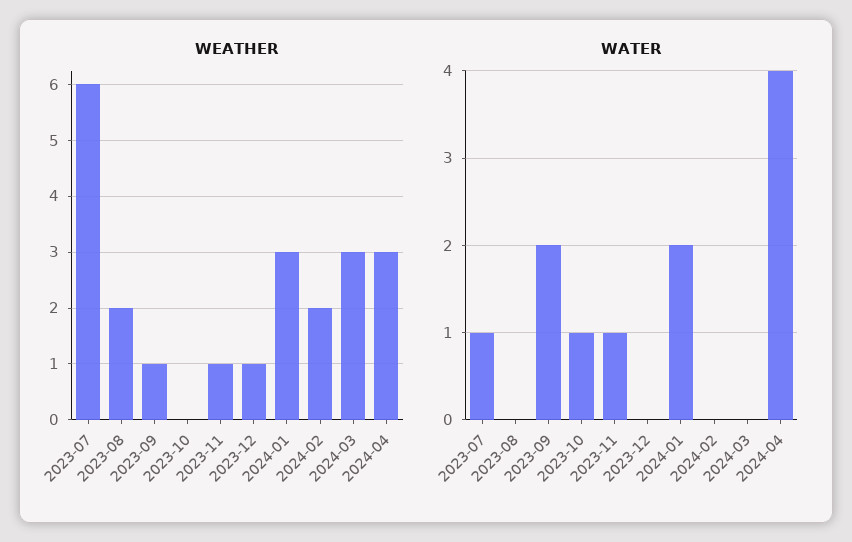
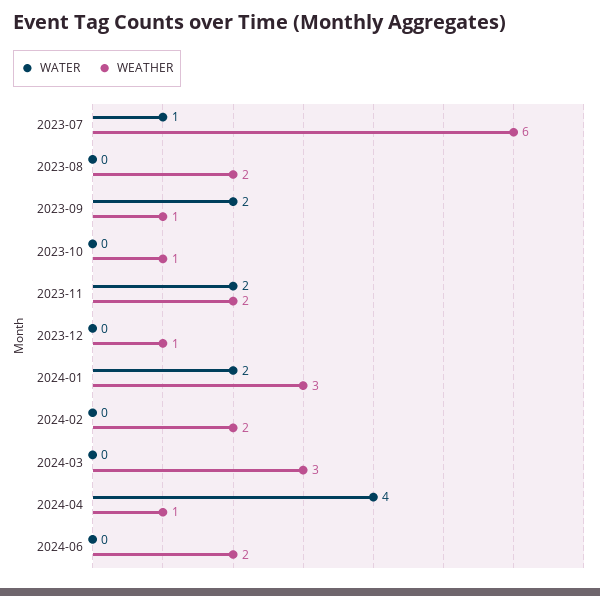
WEATHER, 2023-10: 0 -> 1
WEATHER, 2023-11: 1 -> 2
WEATHER, 2024-04: 3 -> 1
WATER, 2023-10: 1 -> 0
WATER, 2023-11: 1 -> 2
WATER, 2024-06: none -> 0
WEATHER, 2024-06: none -> 2

